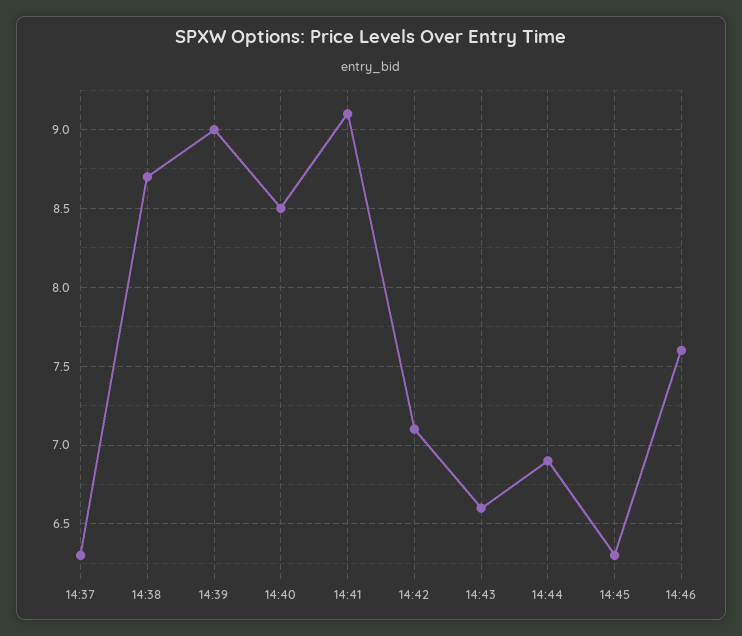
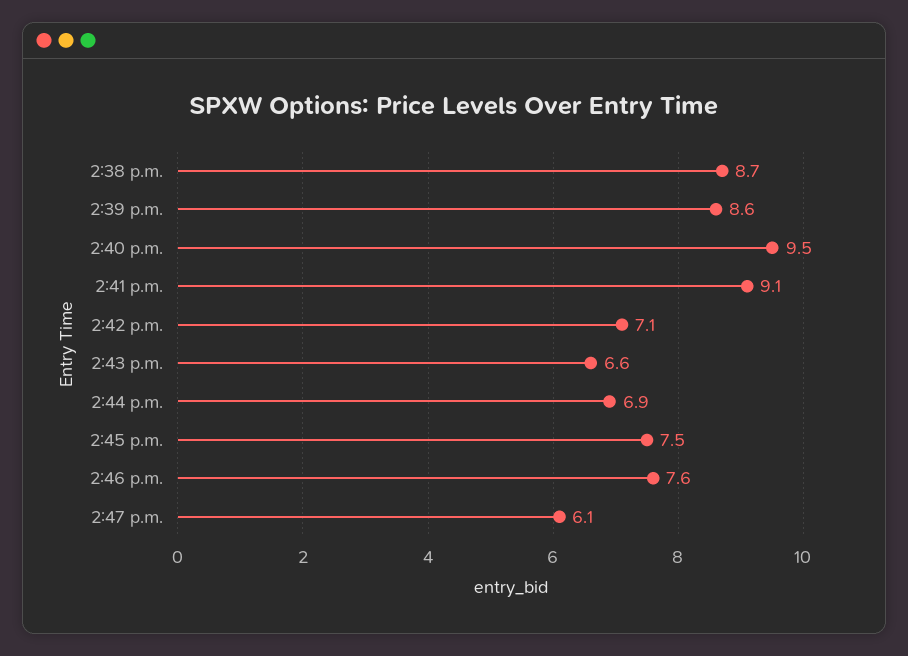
14:37: 6.3 -> none
14:39: 9 -> 8.6
14:40: 8.5 -> 9.5
14:45: 6.3 -> 7.5
2:47 p.m.: none -> 6.1

